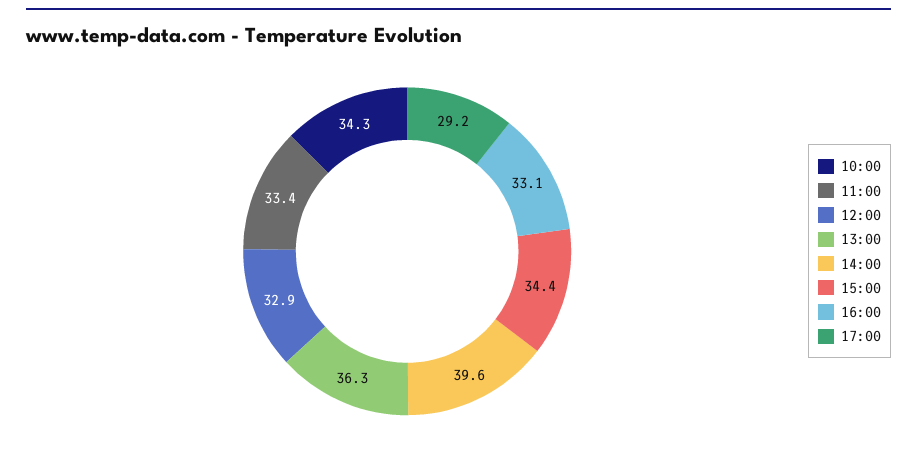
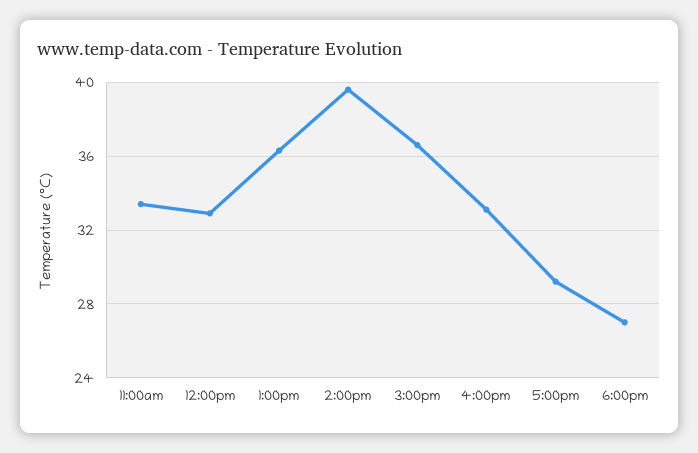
10:00: 34.3 -> none
15:00: 34.4 -> 36.5
6:00pm: none -> 27

